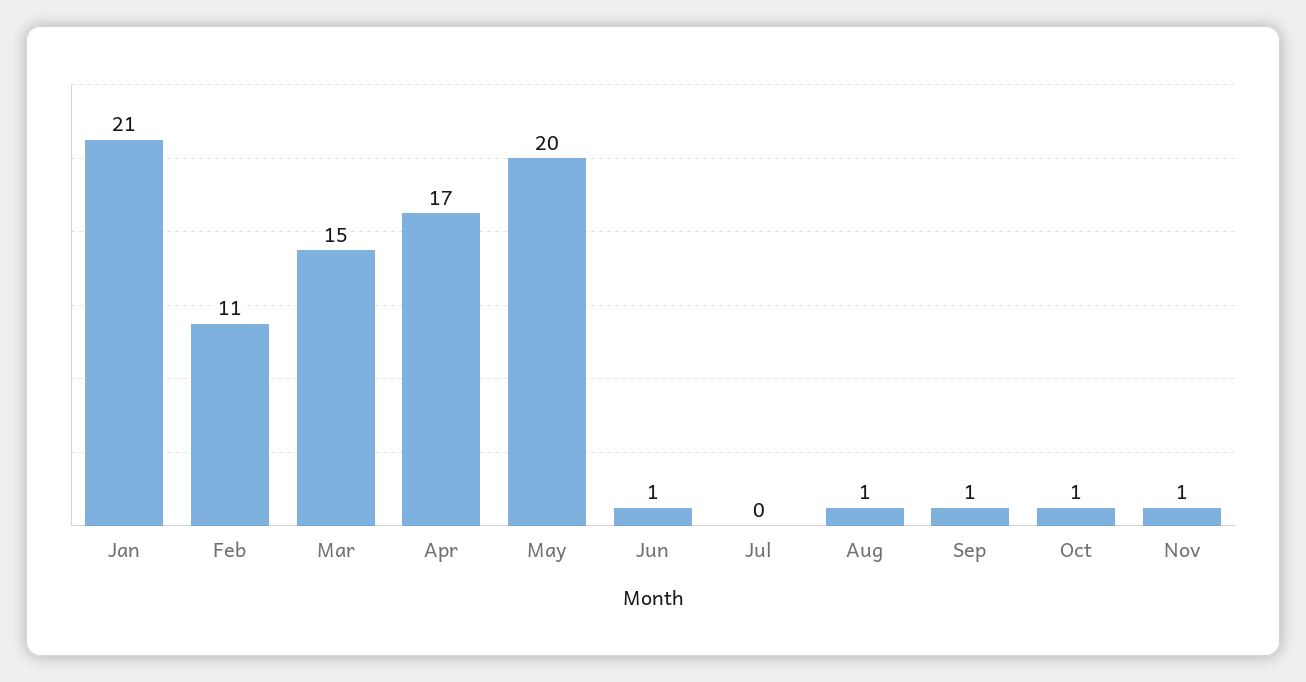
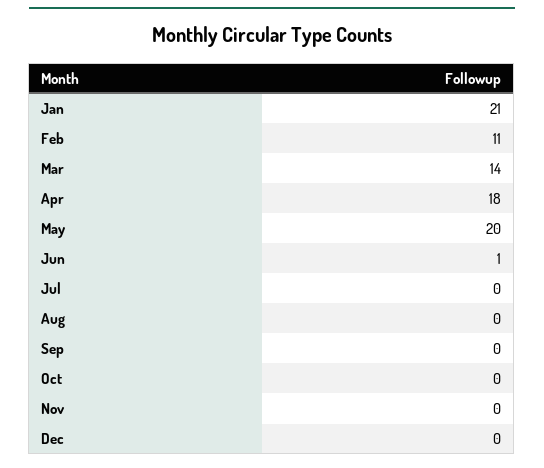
Mar: 15 -> 14
Apr: 17 -> 18
Aug: 1 -> 0
Sep: 1 -> 0
Oct: 1 -> 0
Nov: 1 -> 0
Dec: none -> 0

